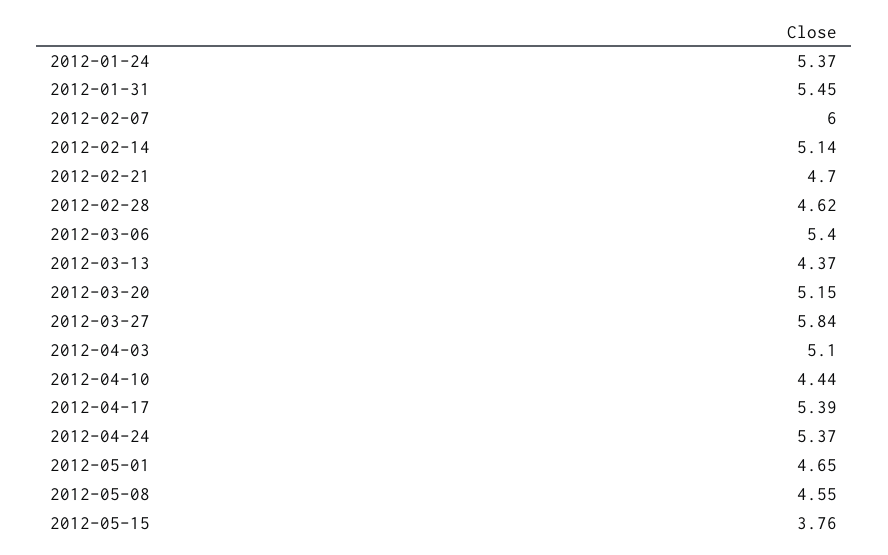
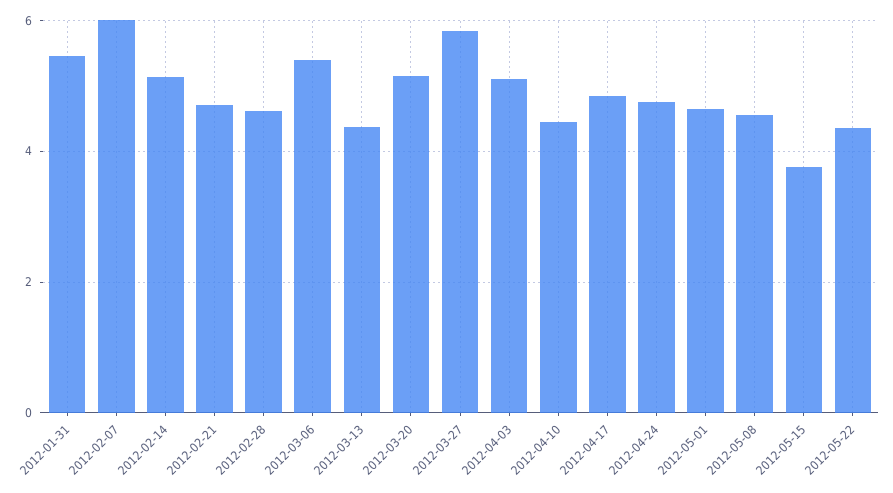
2012-01-24: 5.37 -> none
2012-04-17: 5.39 -> 4.8
2012-04-24: 5.37 -> 4.8
2012-05-22: none -> 4.4

